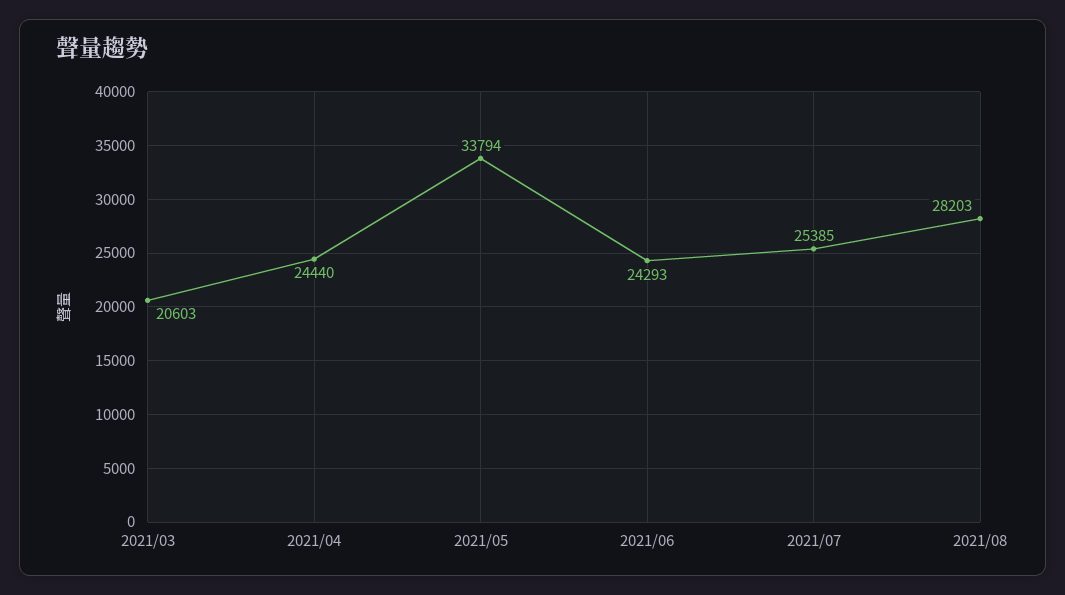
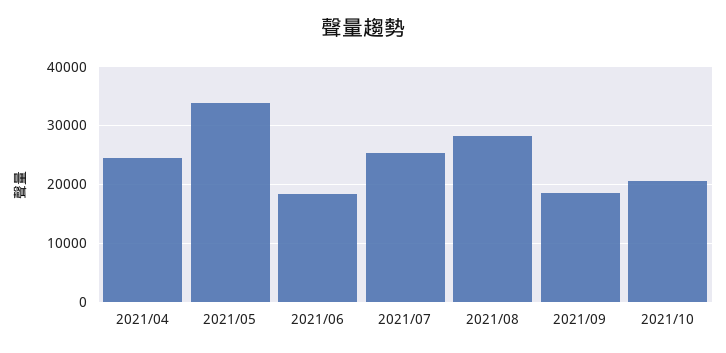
2021/03: 20603 -> none
2021/06: 24293 -> 18000
2021/09: none -> 18000
2021/10: none -> 20000

